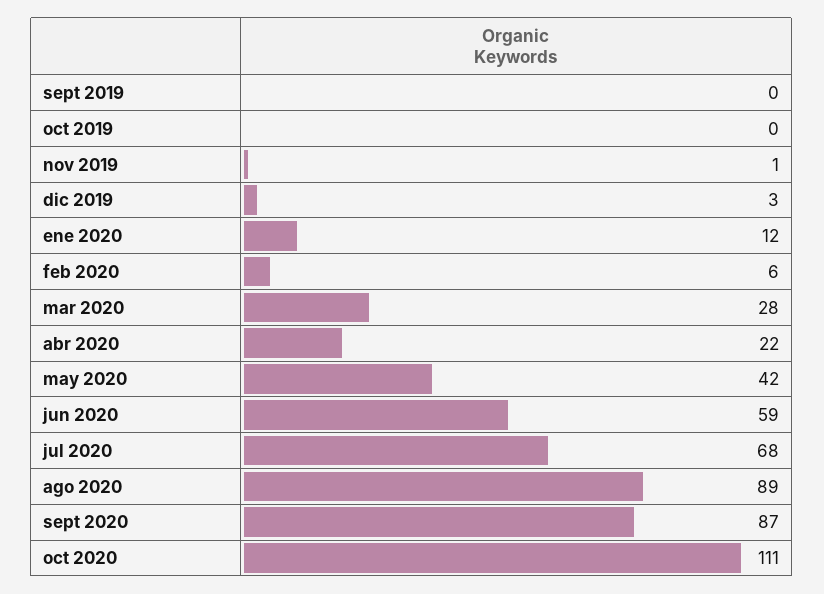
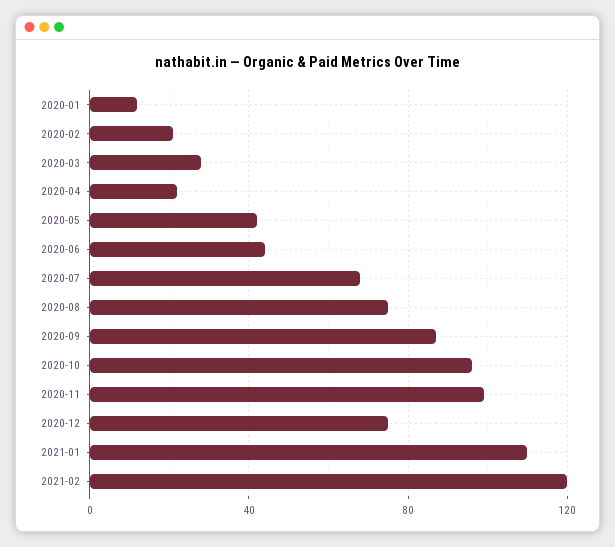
sept 2019: 0 -> none
oct 2019: 0 -> none
nov 2019: 1 -> none
dic 2019: 3 -> none
feb 2020: 6 -> 20
jun 2020: 59 -> 45
ago 2020: 89 -> 75
oct 2020: 111 -> 95
2020-11: none -> 100
2020-12: none -> 75
2021-01: none -> 110
2021-02: none -> 120

